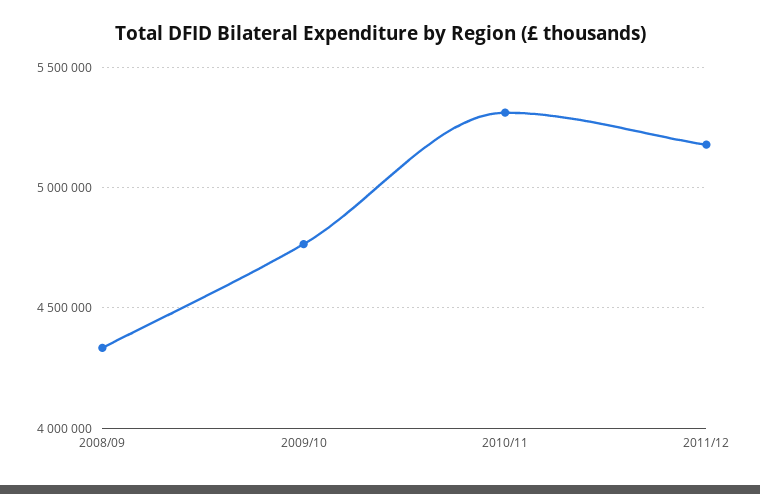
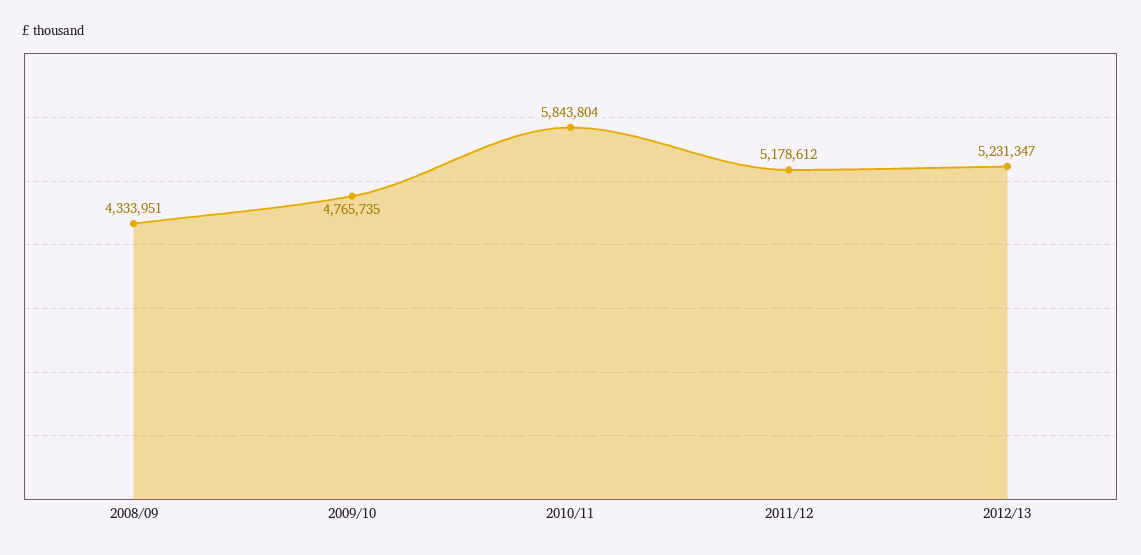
2010/11: 5300000 -> 5843804
2012/13: none -> 5231347

